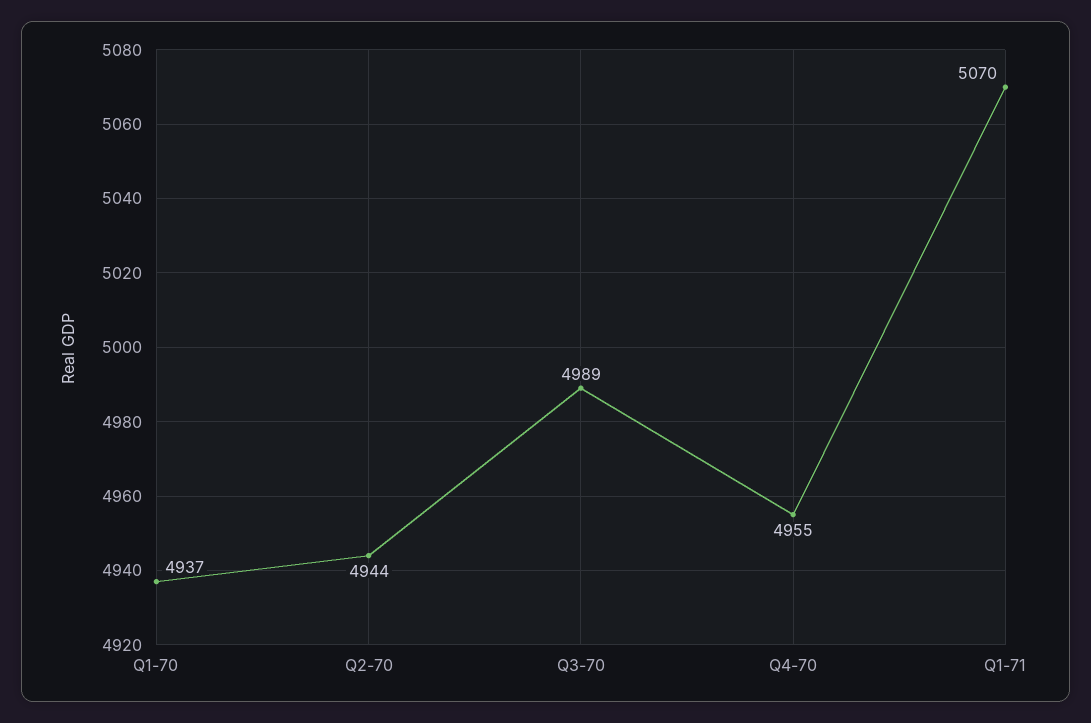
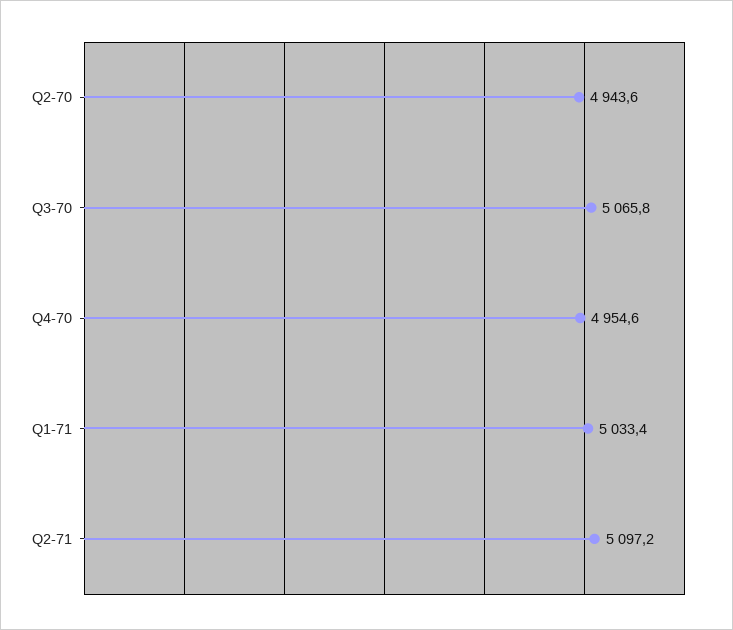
Q1-70: 4937 -> none
Q3-70: 4989 -> 5065.8
Q1-71: 5070 -> 5033.4
Q2-71: none -> 5097.2

